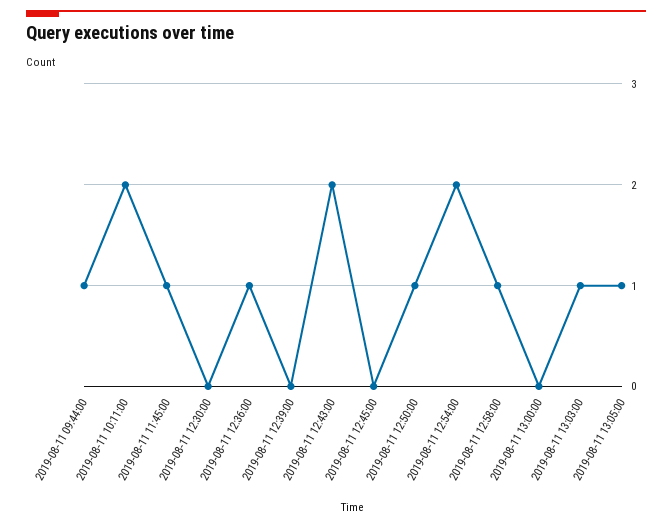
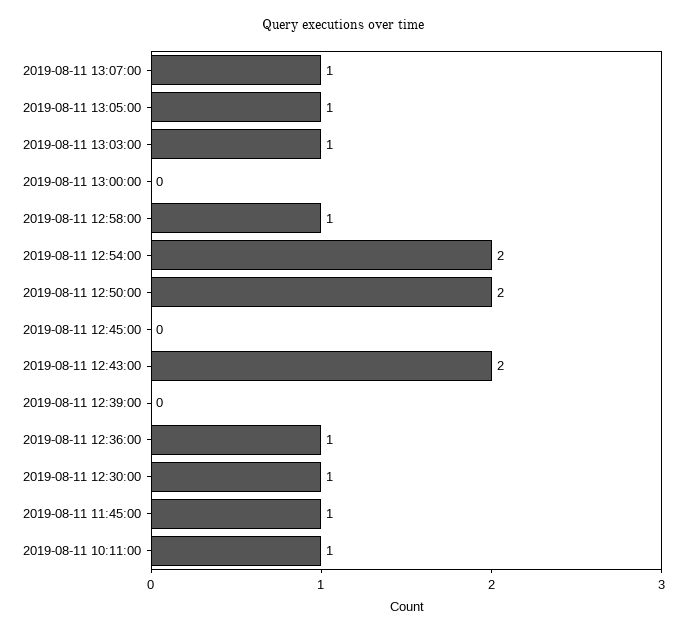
2019-08-11 09:44:00: 1 -> none
2019-08-11 10:11:00: 2 -> 1
2019-08-11 12:30:00: 0 -> 1
2019-08-11 12:50:00: 1 -> 2
2019-08-11 13:07:00: none -> 1

